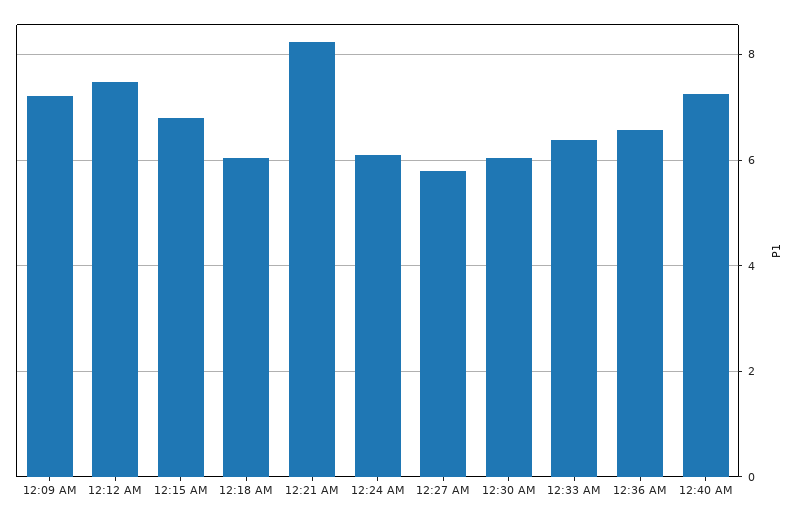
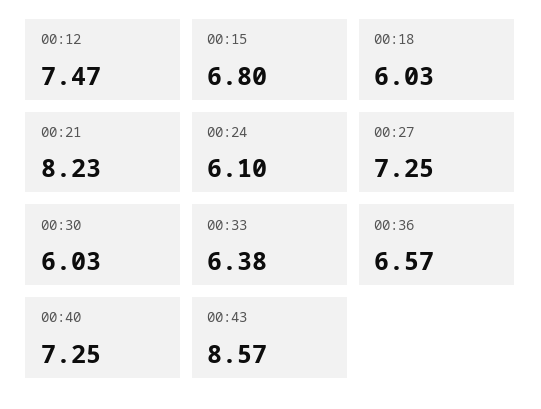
12:09 AM: 7.2 -> none
12:27 AM: 5.8 -> 7.25
00:43: none -> 8.57

